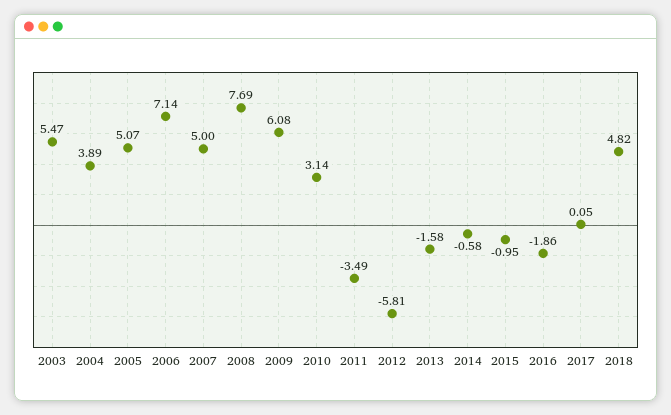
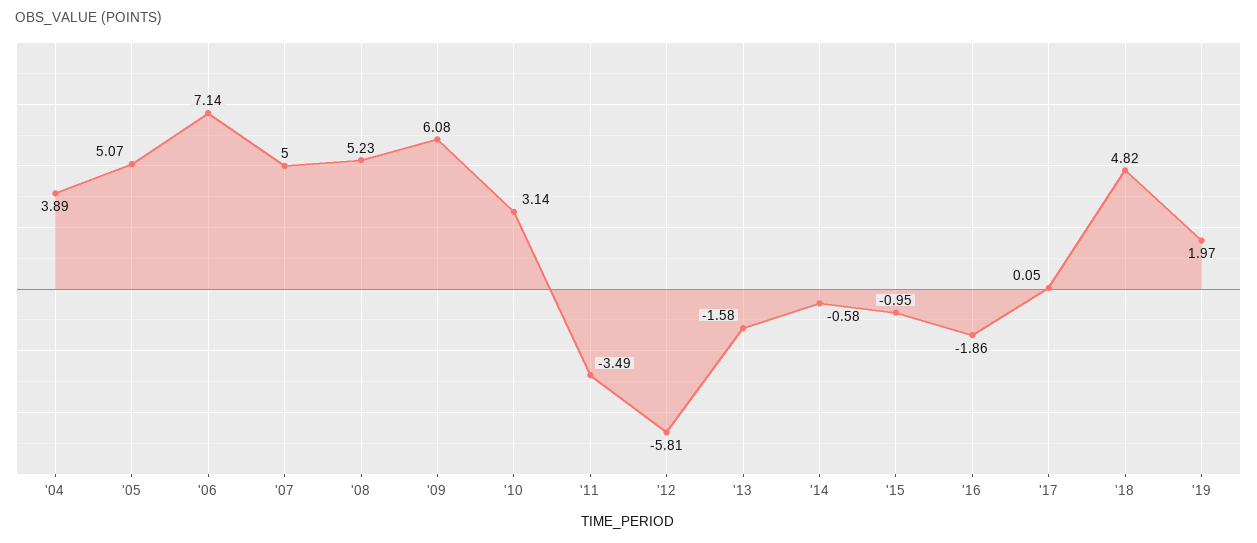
2003: 5.47 -> none
2008: 7.69 -> 5.23
'19: none -> 1.97

